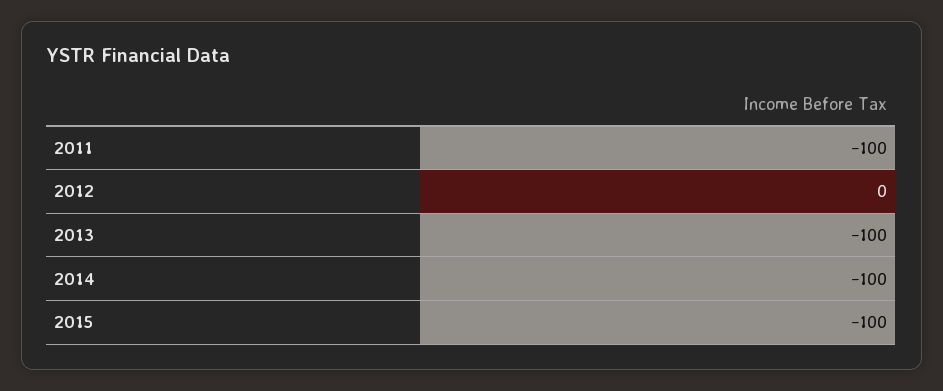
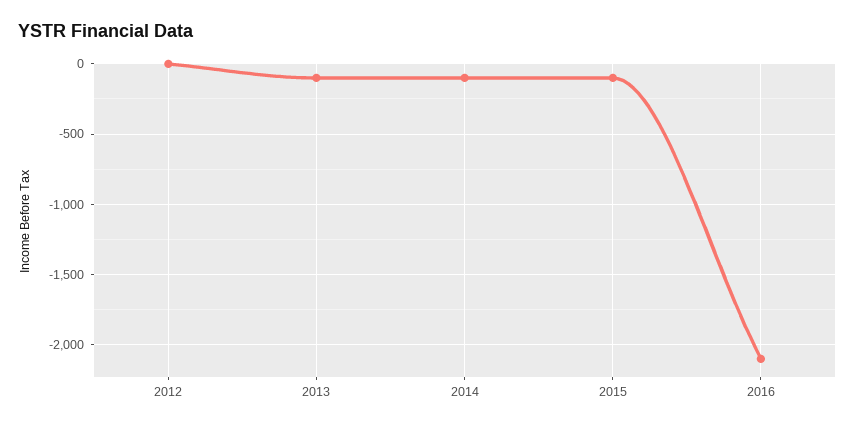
2011: -100 -> none
2016: none -> -2100

